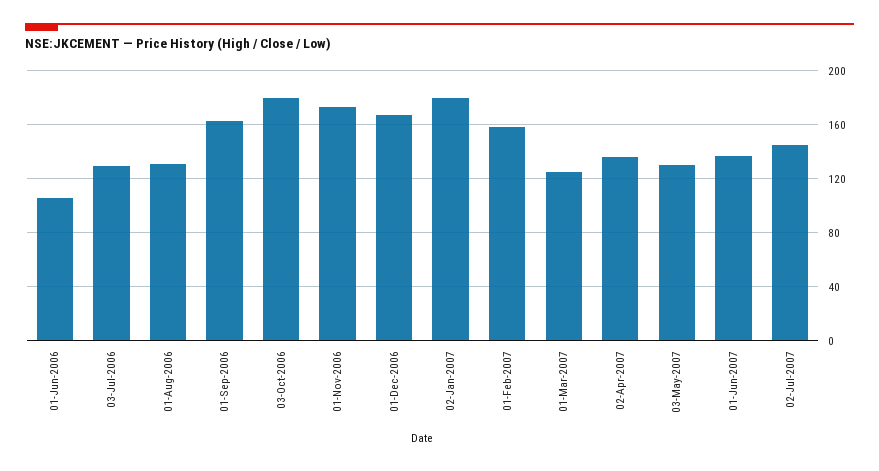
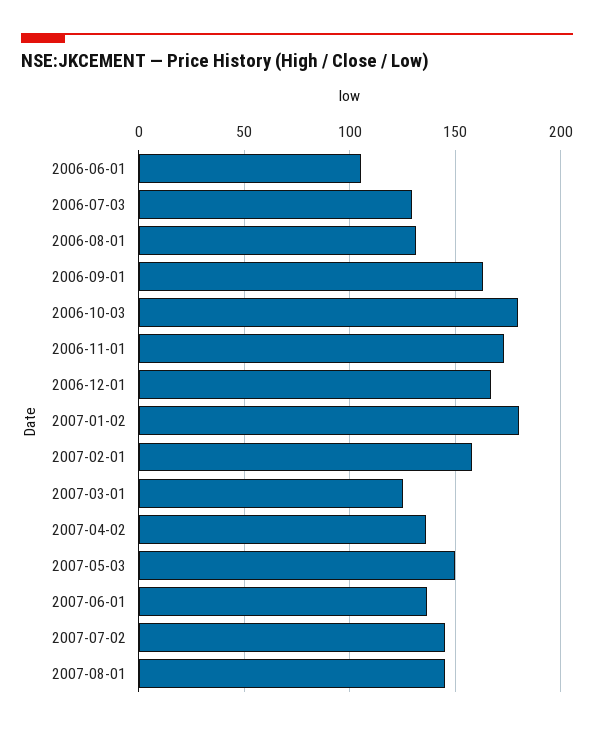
03-May-2007: 130 -> 150
2007-08-01: none -> 145

